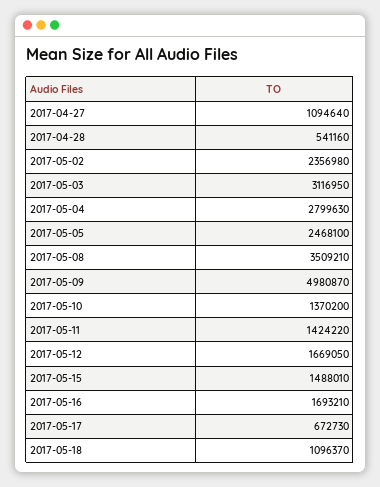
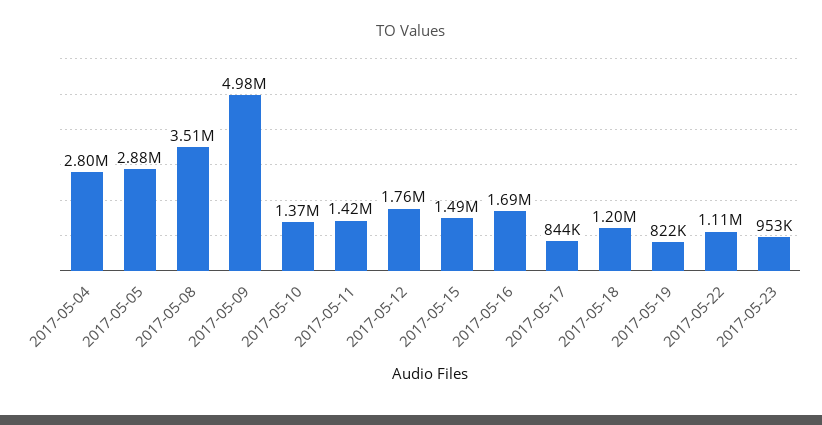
2017-04-27: 1094640 -> none
2017-04-28: 541160 -> none
2017-05-02: 2356980 -> none
2017-05-03: 3116950 -> none
2017-05-05: 2468100 -> 2880000
2017-05-12: 1669050 -> 1760000
2017-05-17: 672730 -> 844000
2017-05-18: 1096370 -> 1200000
2017-05-19: none -> 822000
2017-05-22: none -> 1110000
2017-05-23: none -> 953000

